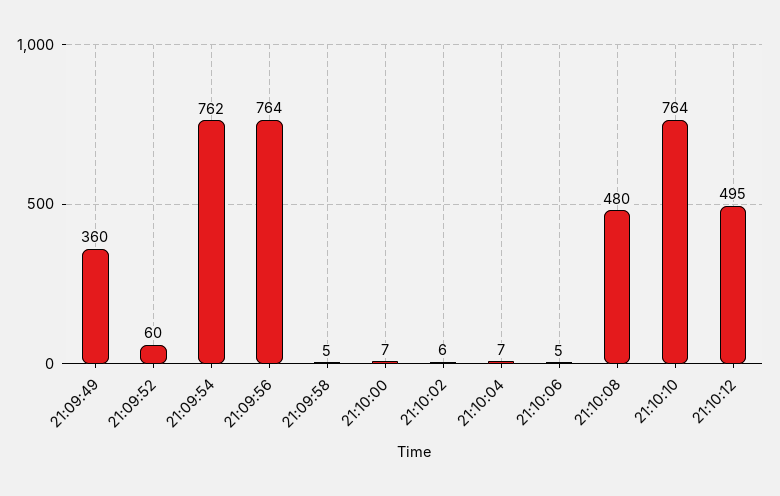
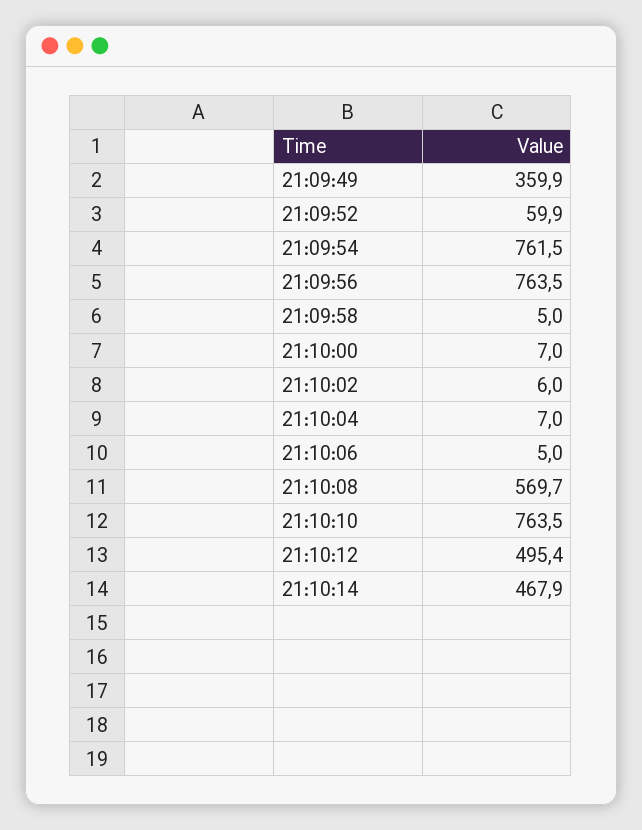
21:10:08: 480 -> 569.7
21:10:14: none -> 467.9

